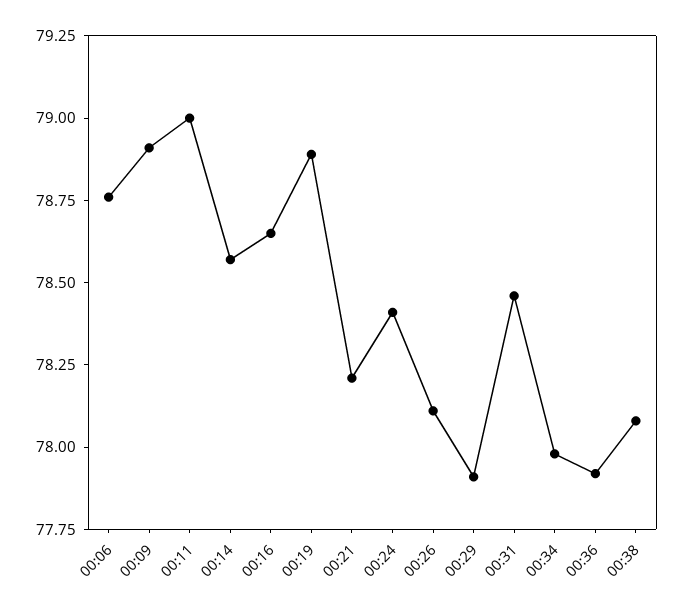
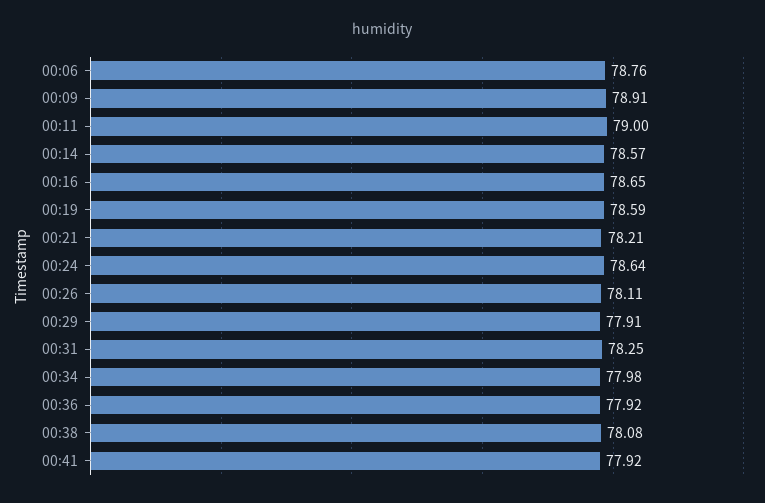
00:19: 78.9 -> 78.59
00:24: 78.4 -> 78.64
00:31: 78.45 -> 78.25
00:41: none -> 77.92

